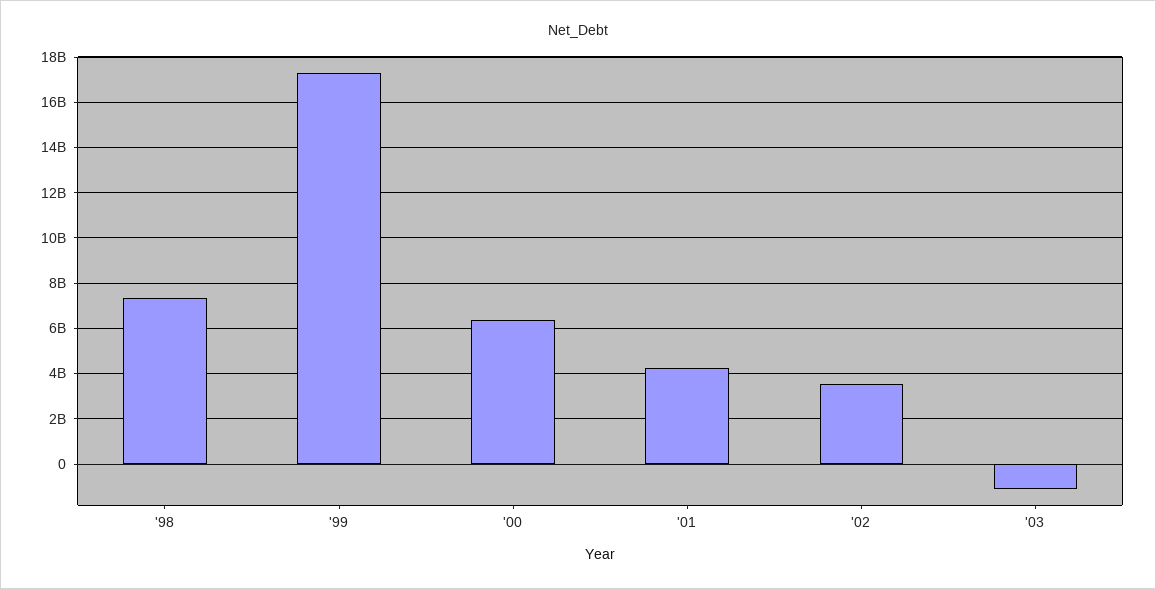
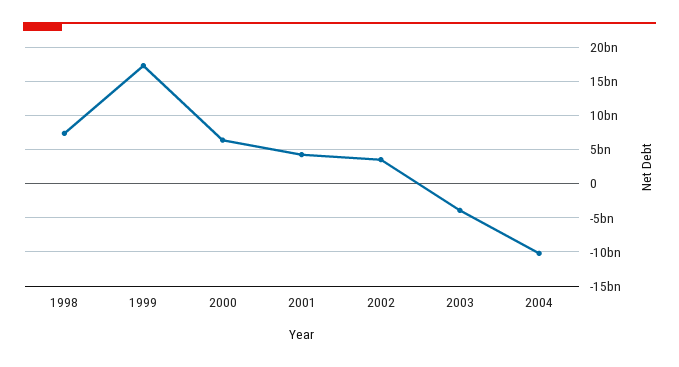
'03: -1000000000 -> -4000000000
2004: none -> -10000000000

